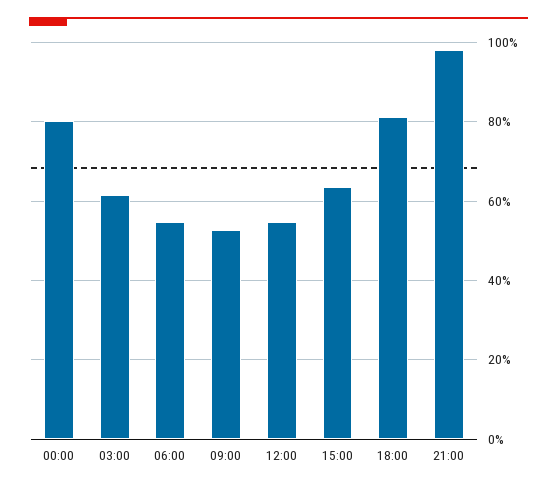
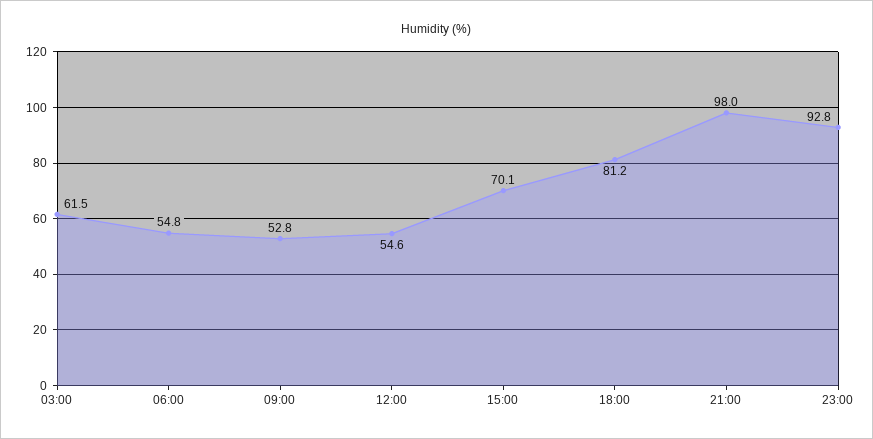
00:00: 80 -> none
15:00: 64 -> 70.1
23:00: none -> 92.8

